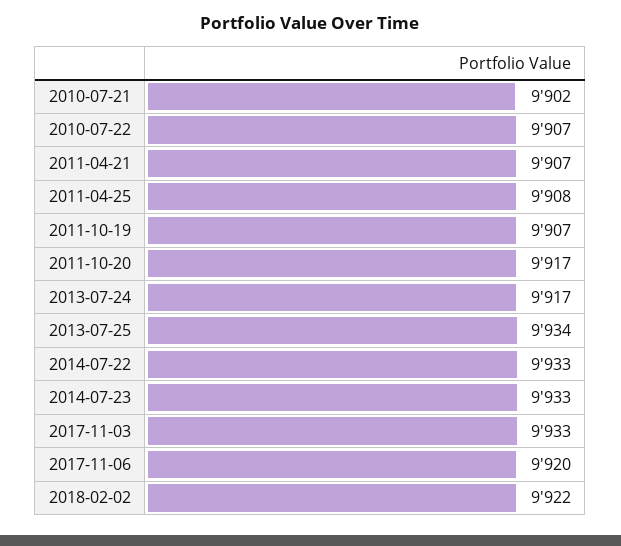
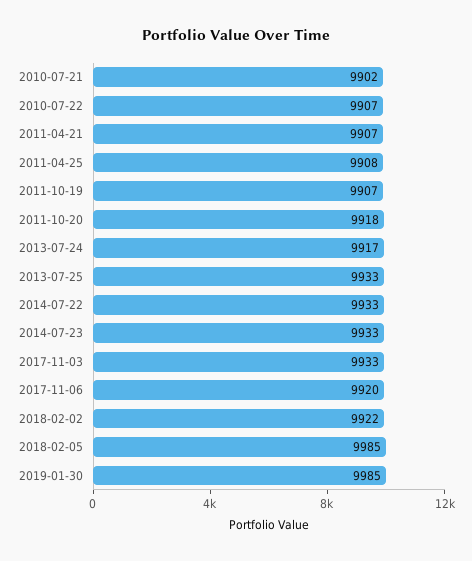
2011-10-20: 9917 -> 9918
2013-07-25: 9934 -> 9933
2018-02-05: none -> 9985
2019-01-30: none -> 9985

